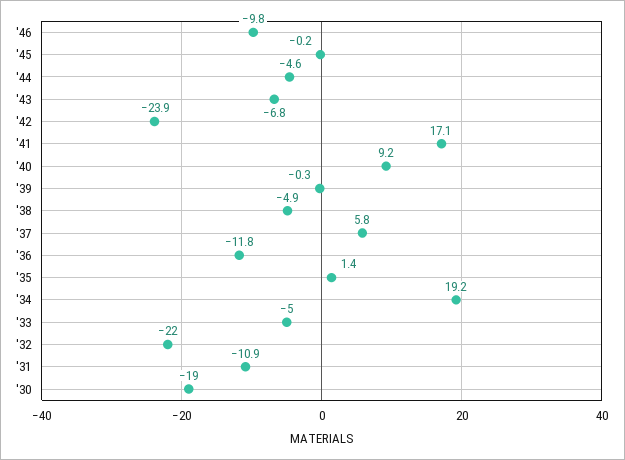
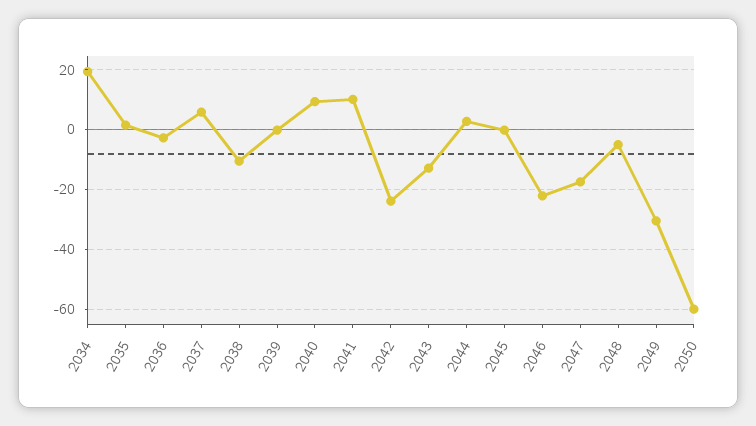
'46: -9.8 -> -22.5
'44: -4.6 -> 2.5
'43: -6.8 -> -12.5
'41: 17.1 -> 10
'38: -4.9 -> -10
'36: -11.8 -> -2.5
'33: -5 -> none
'32: -22 -> none
'31: -10.9 -> none
'30: -19 -> none
2047: none -> -17.5
2048: none -> -5
2049: none -> -30
2050: none -> -60

